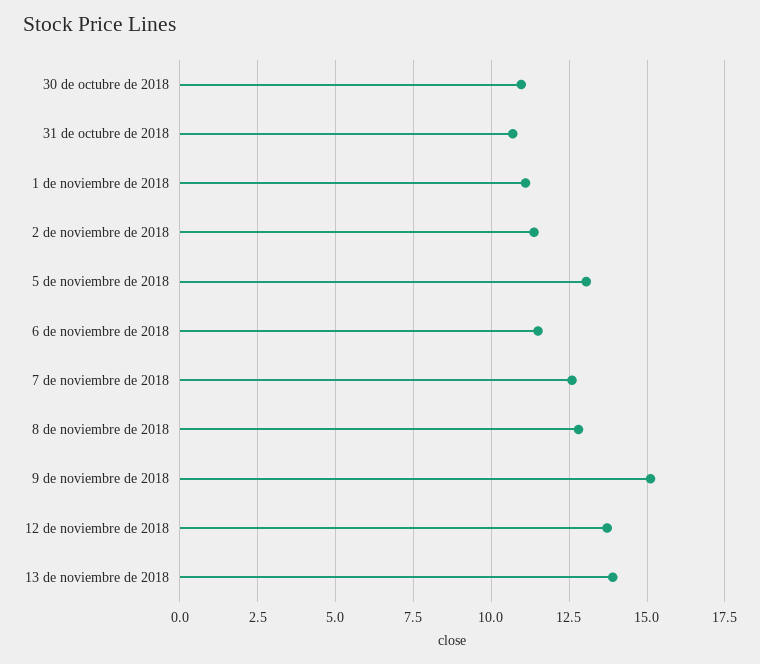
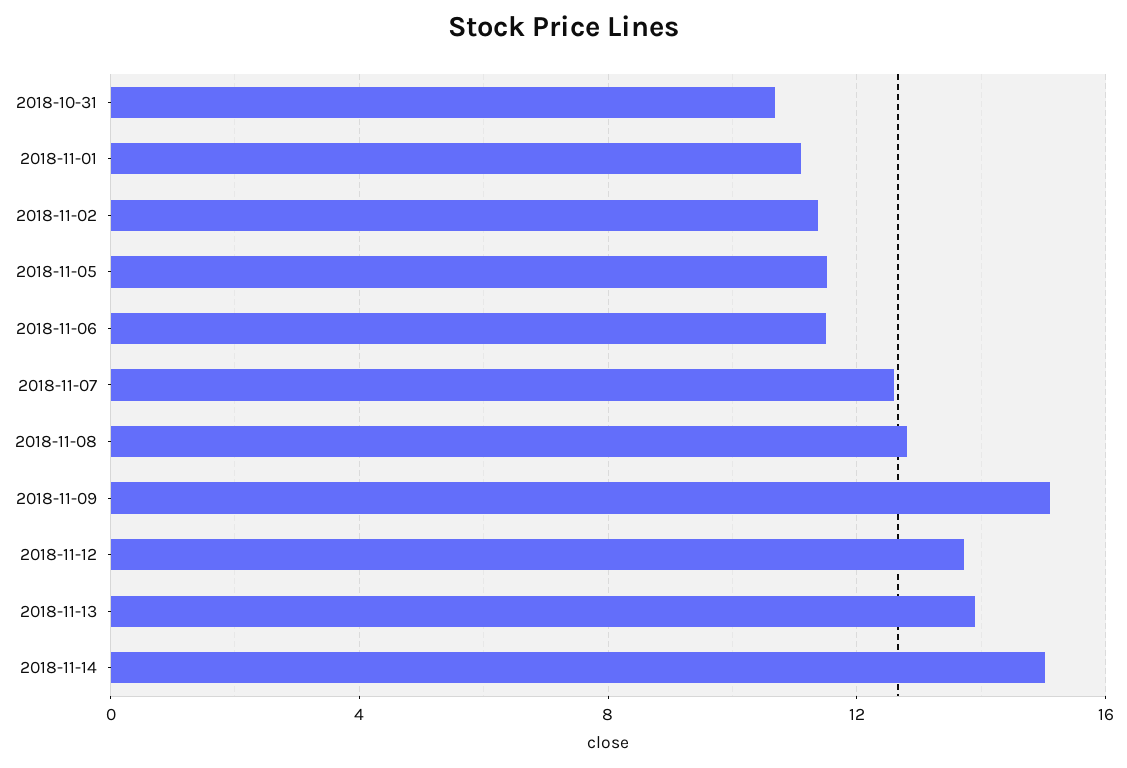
30 de octubre de 2018: 11 -> none
5 de noviembre de 2018: 13 -> 11.5
2018-11-14: none -> 15

